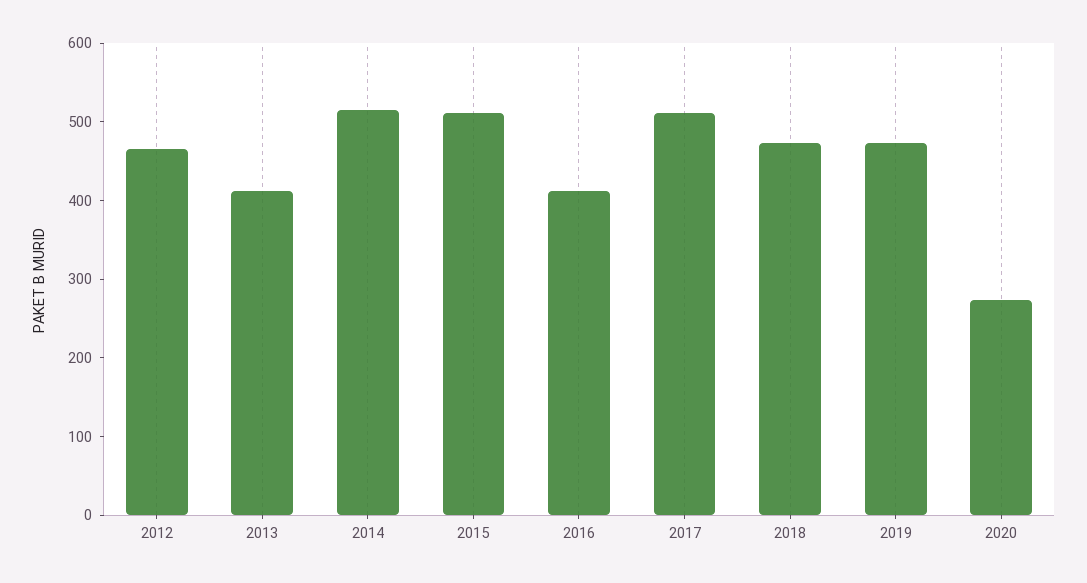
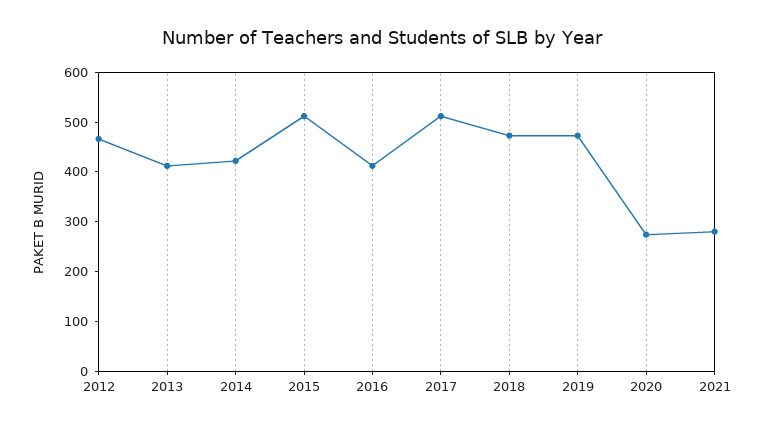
2014: 520 -> 420
2021: none -> 280

